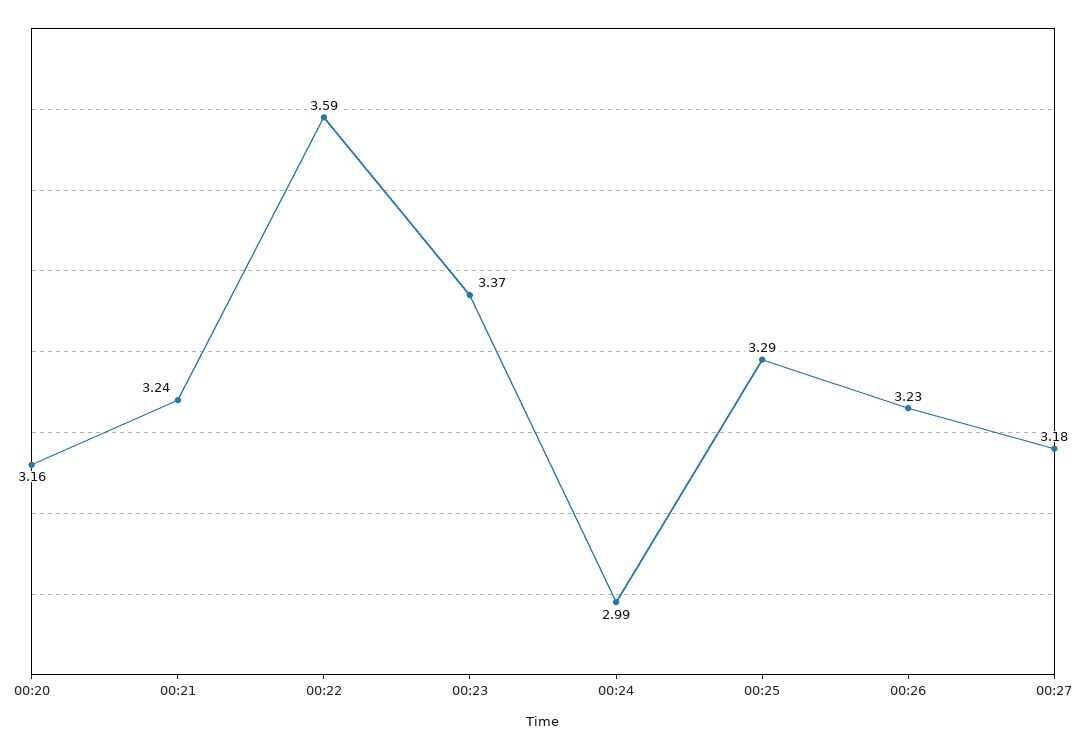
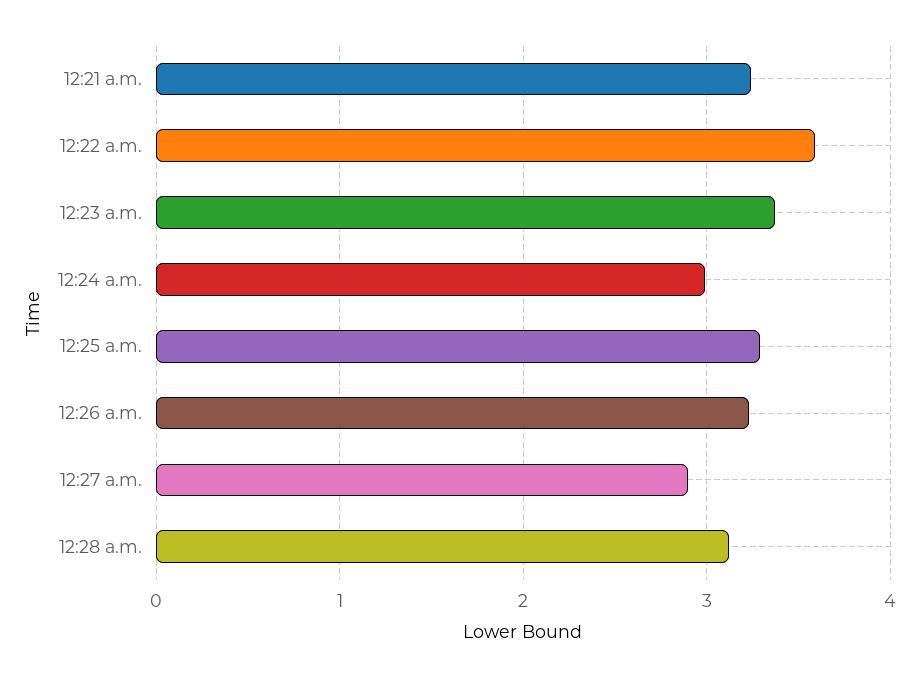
00:20: 3.16 -> none
00:27: 3.18 -> 2.9
12:28 a.m.: none -> 3.1

